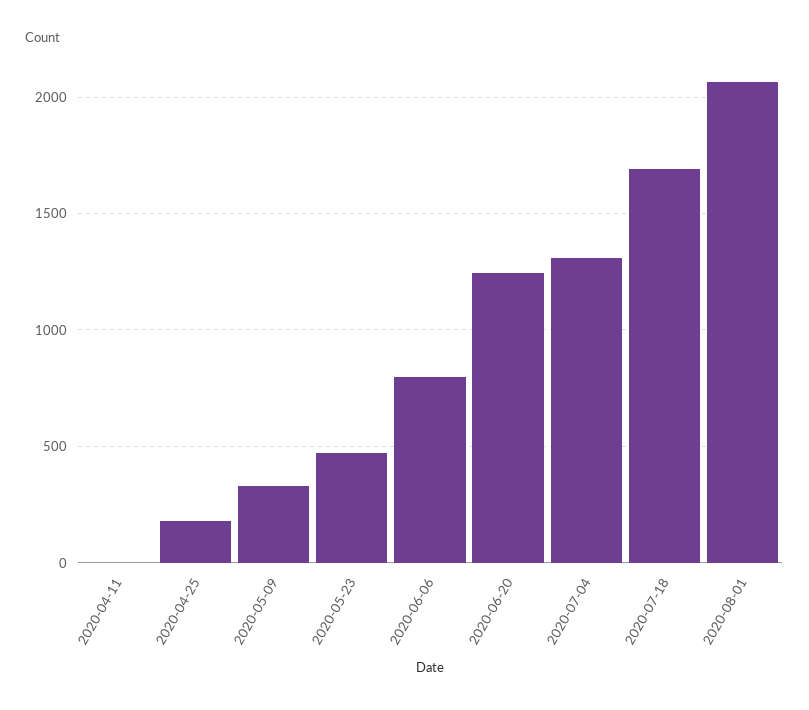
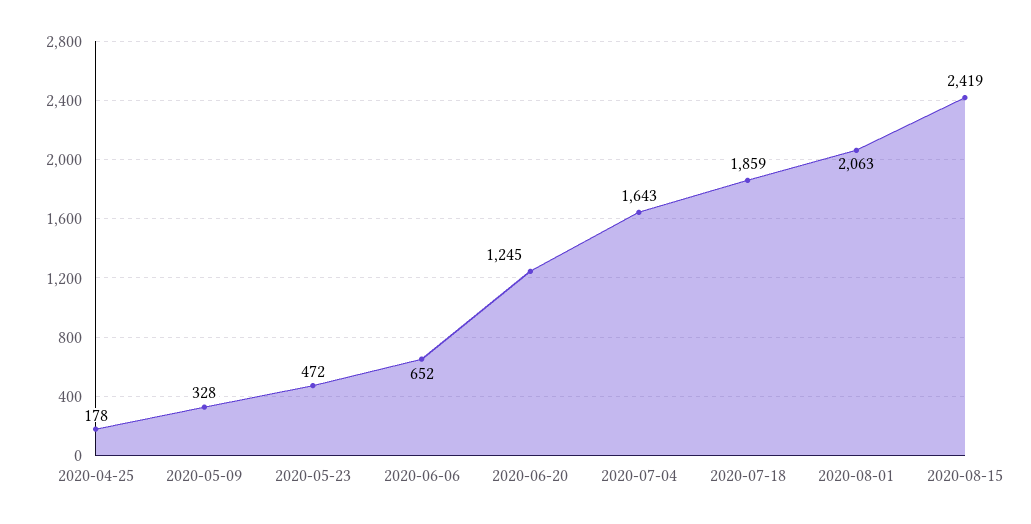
2020-04-11: 0 -> none
2020-06-06: 800 -> 652
2020-07-04: 1300 -> 1643
2020-07-18: 1700 -> 1859
2020-08-15: none -> 2419

